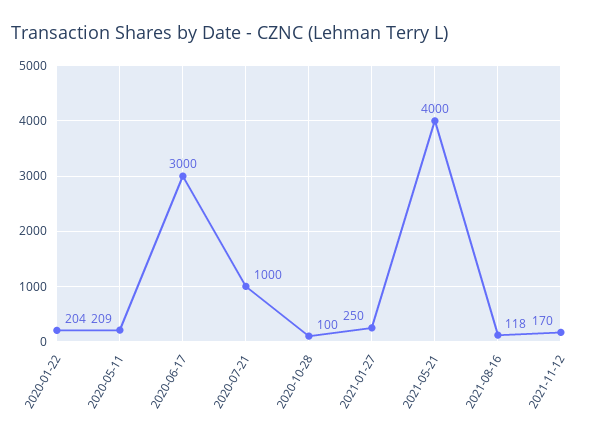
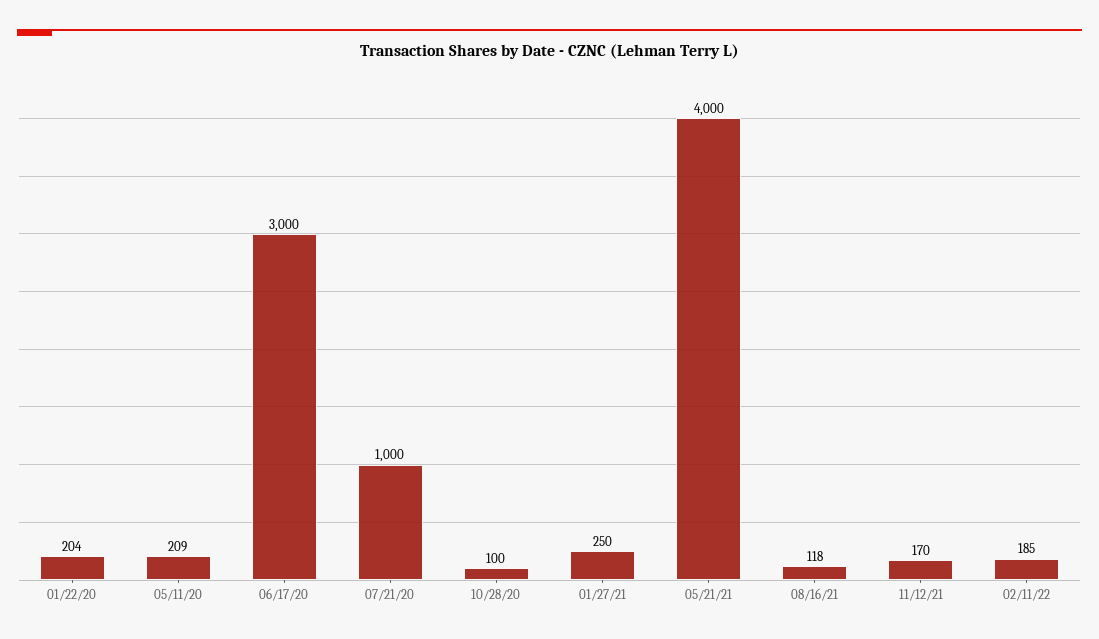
02/11/22: none -> 185

